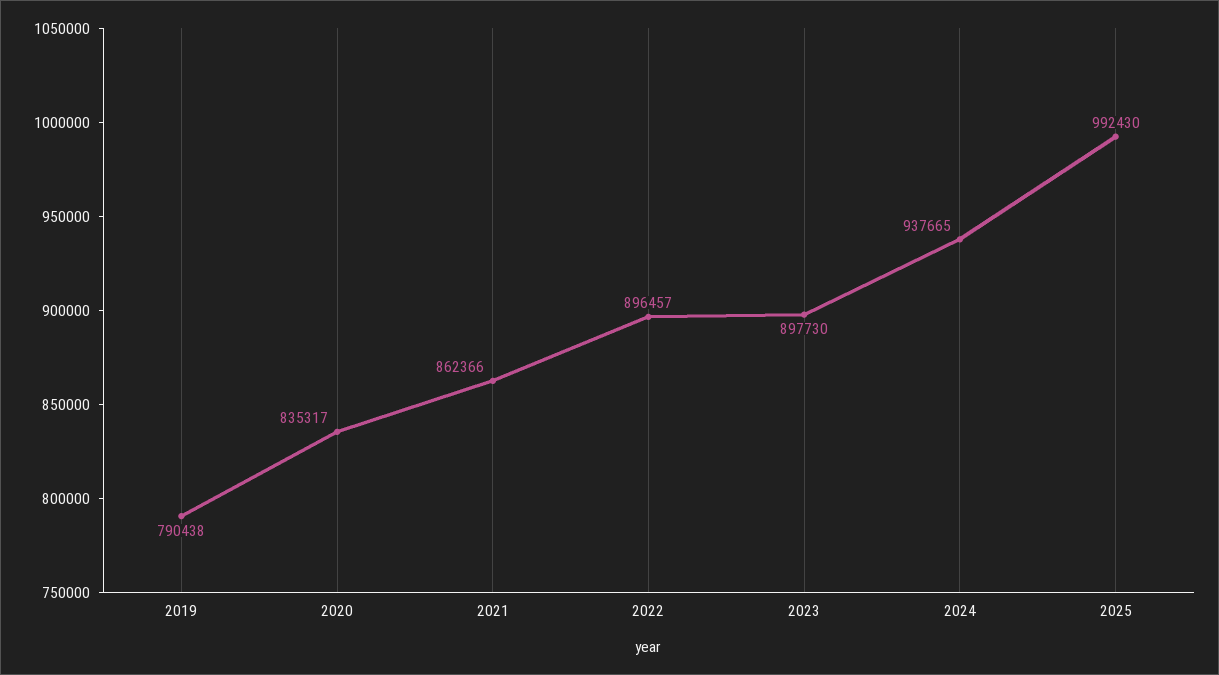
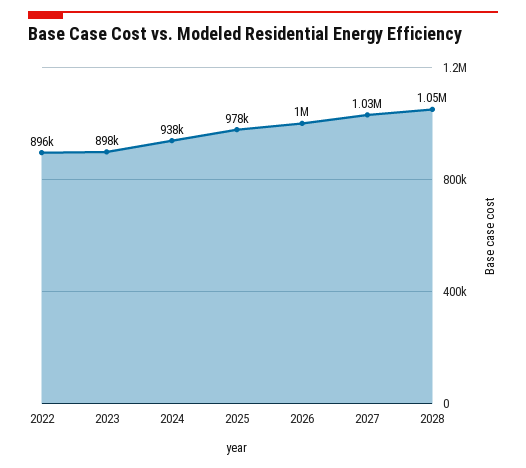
2019: 790438 -> none
2020: 835317 -> none
2021: 862366 -> none
2025: 992430 -> 978000
2026: none -> 1000000
2027: none -> 1030000
2028: none -> 1050000

